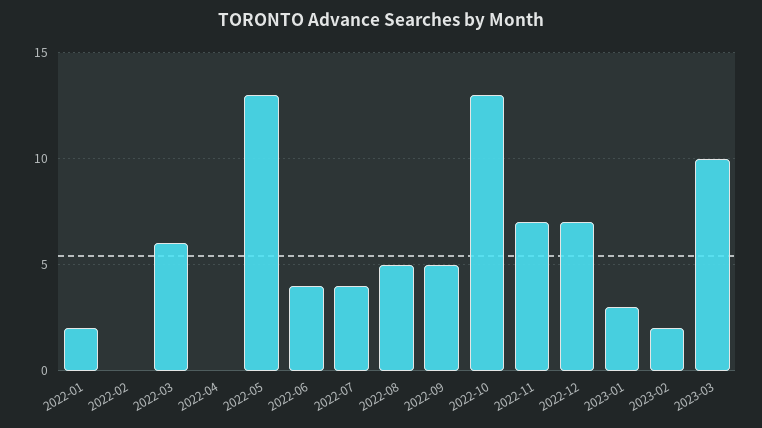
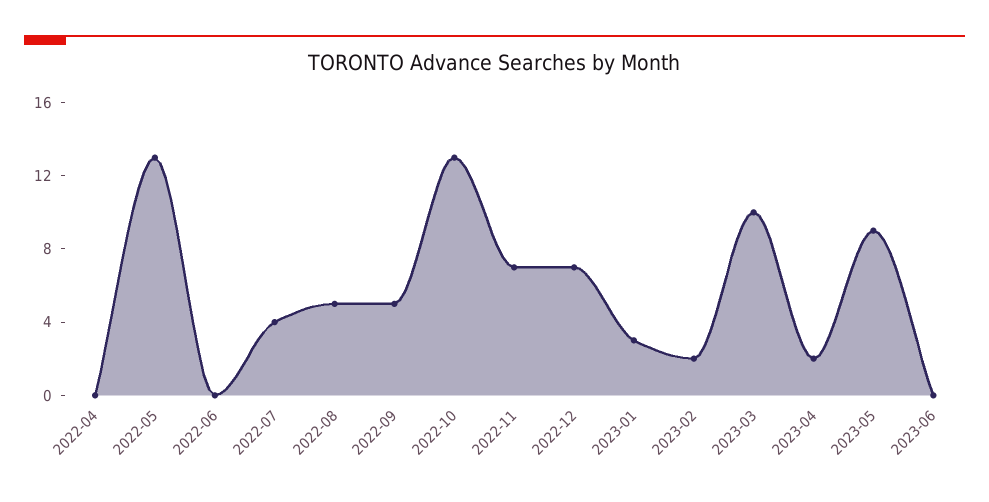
2022-01: 2 -> none
2022-02: 0 -> none
2022-03: 6 -> none
2022-06: 4 -> 0
2023-04: none -> 2
2023-05: none -> 9
2023-06: none -> 0

